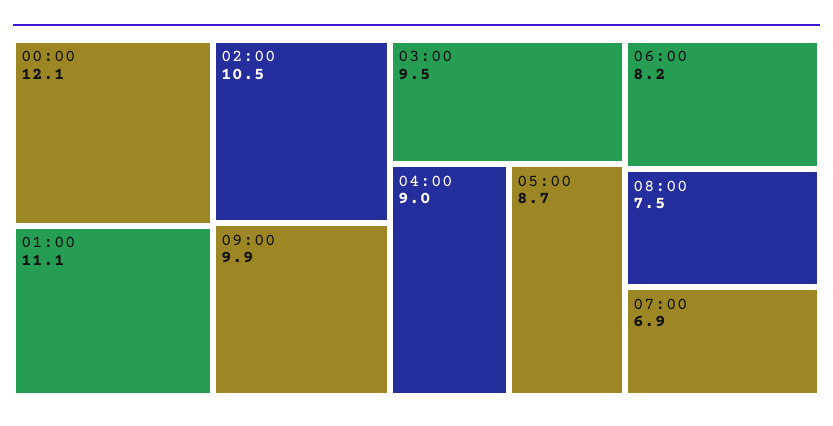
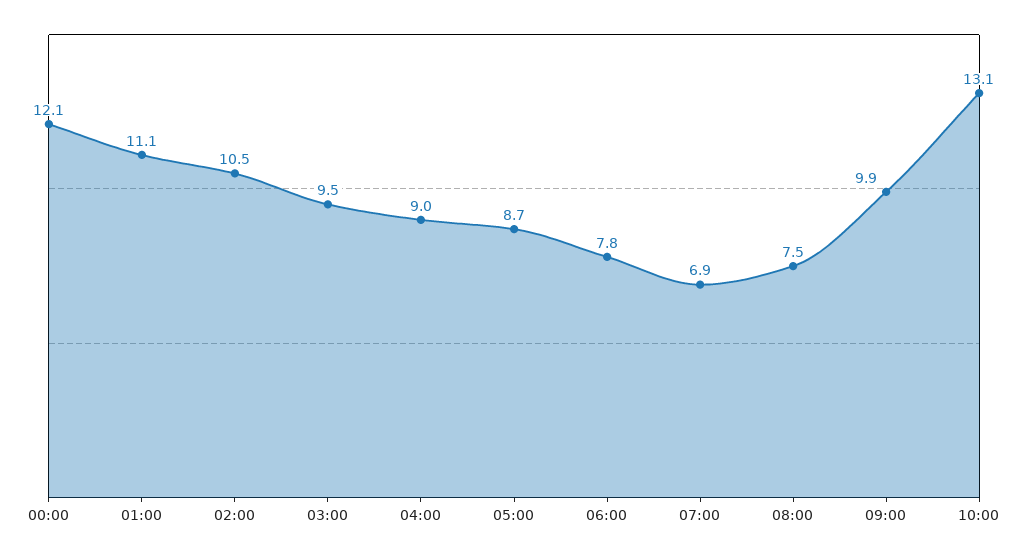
06:00: 8.2 -> 7.8
10:00: none -> 13.1

